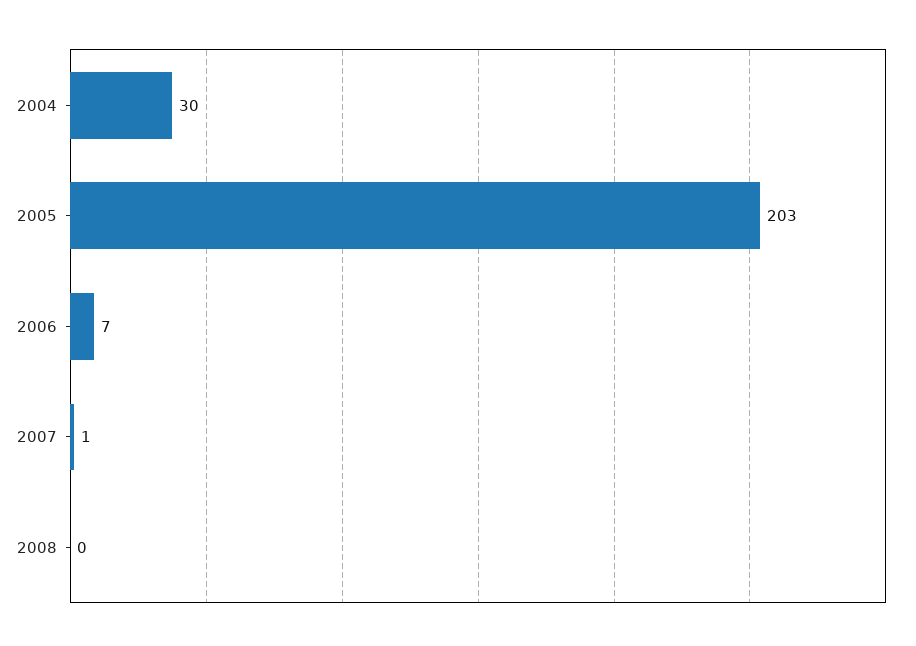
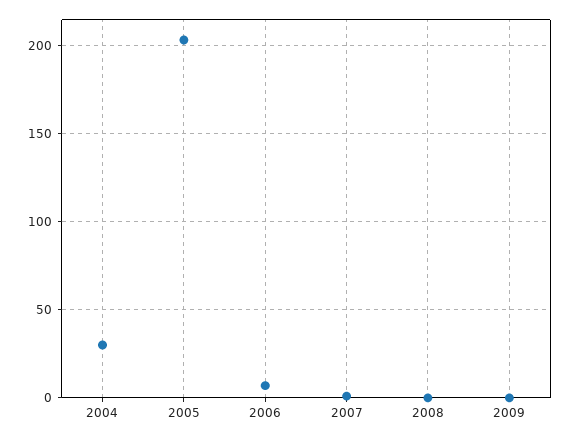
2009: none -> 0

